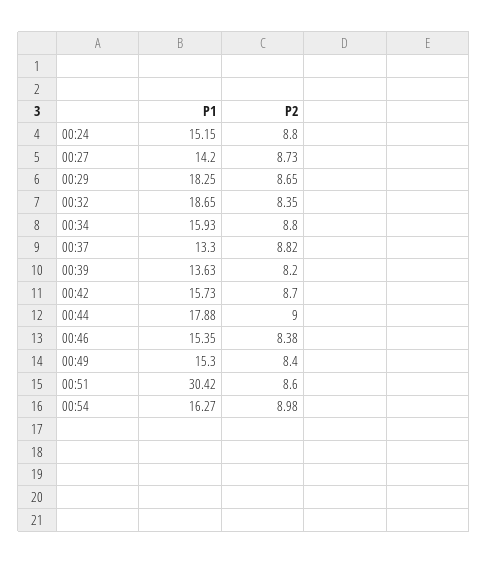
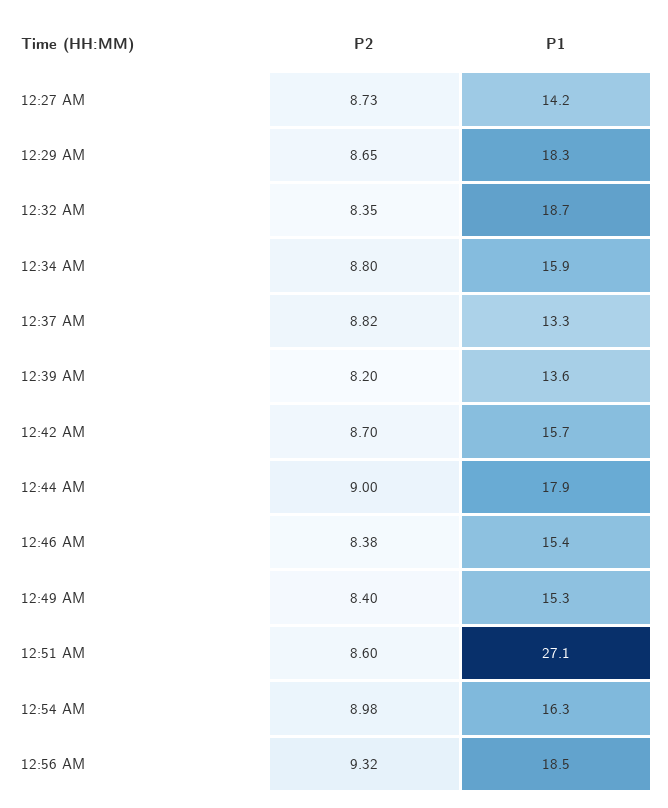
P1, 00:24: 15.15 -> none
P2, 00:24: 8.8 -> none
P1, 00:51: 30.42 -> 27.1
P2, 12:56 AM: none -> 9.32
P1, 12:56 AM: none -> 18.5

